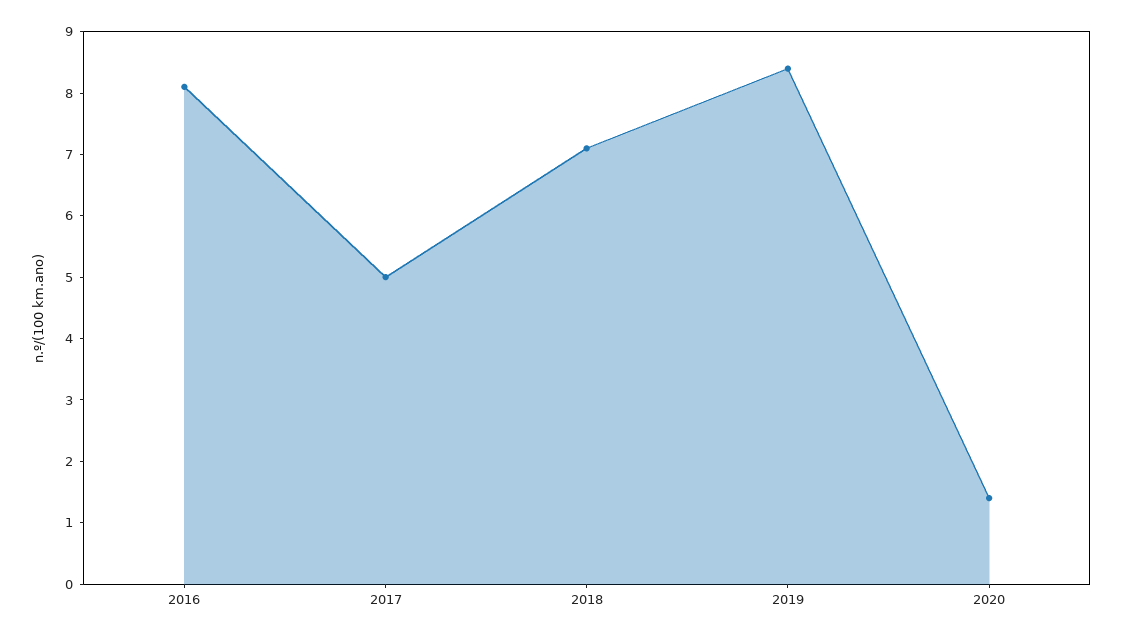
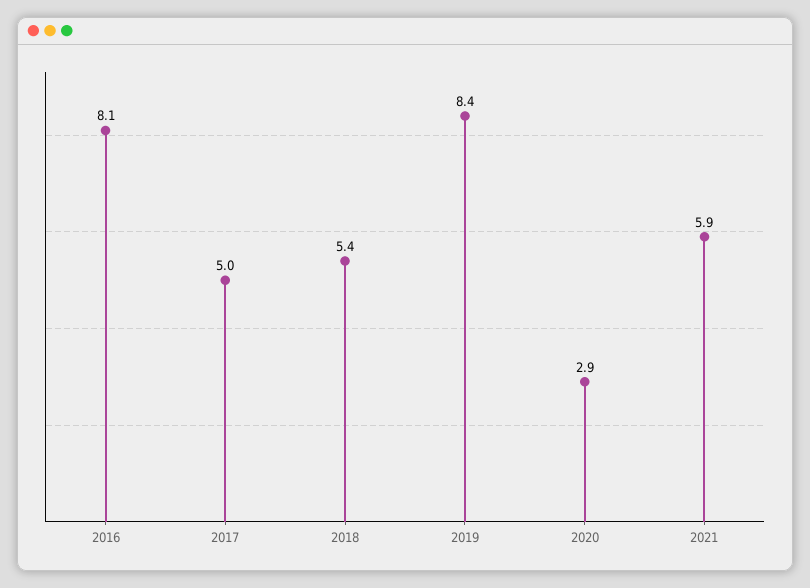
2018: 7 -> 5.4
2020: 1.5 -> 2.9
2021: none -> 5.9

